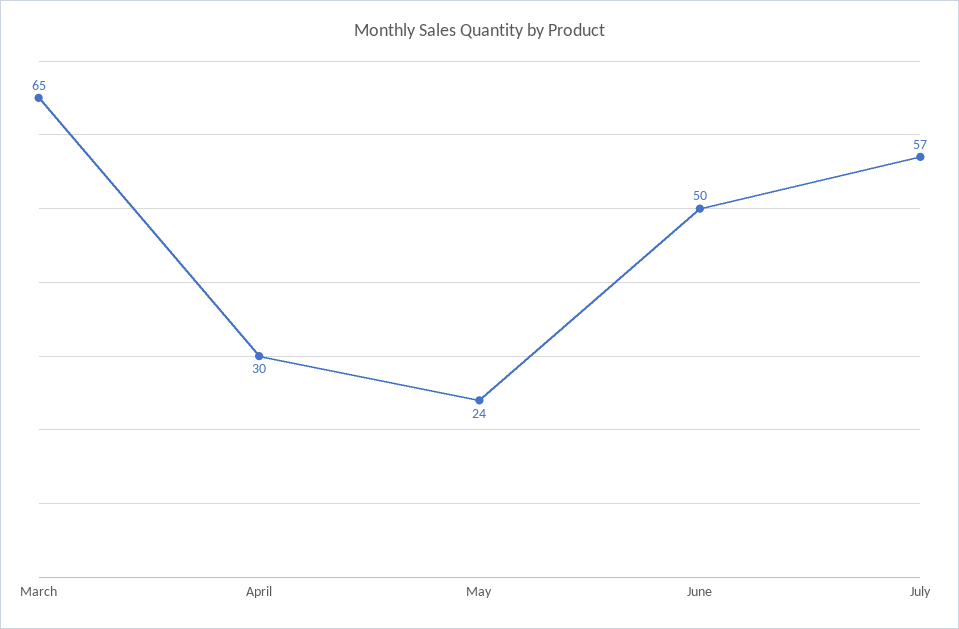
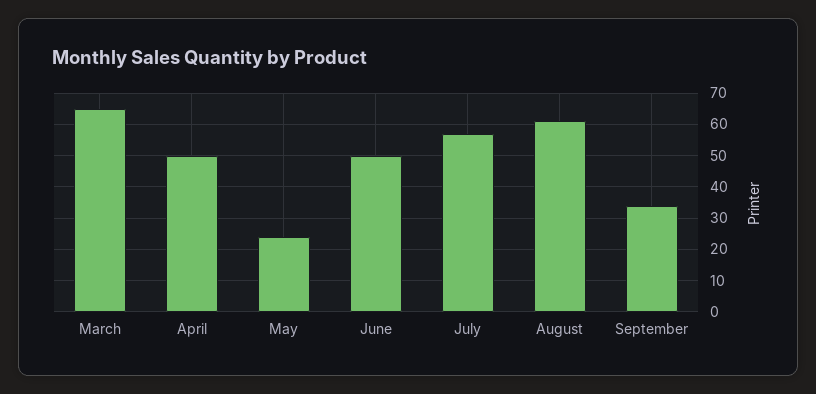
April: 30 -> 50
August: none -> 60
September: none -> 35

